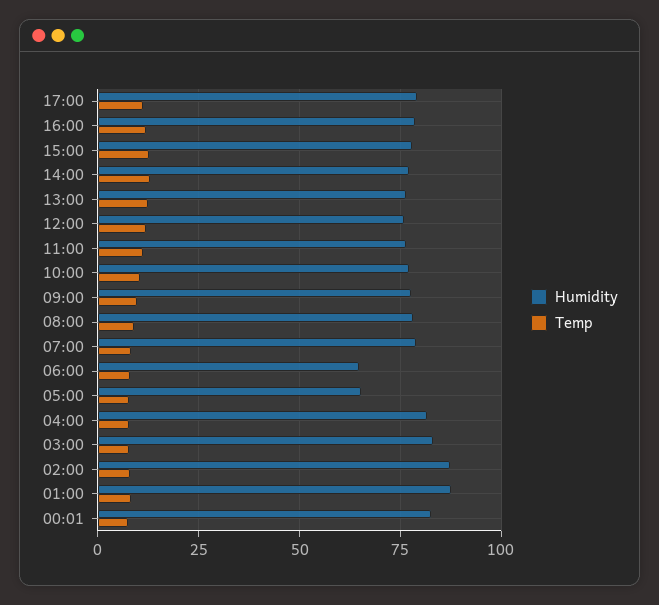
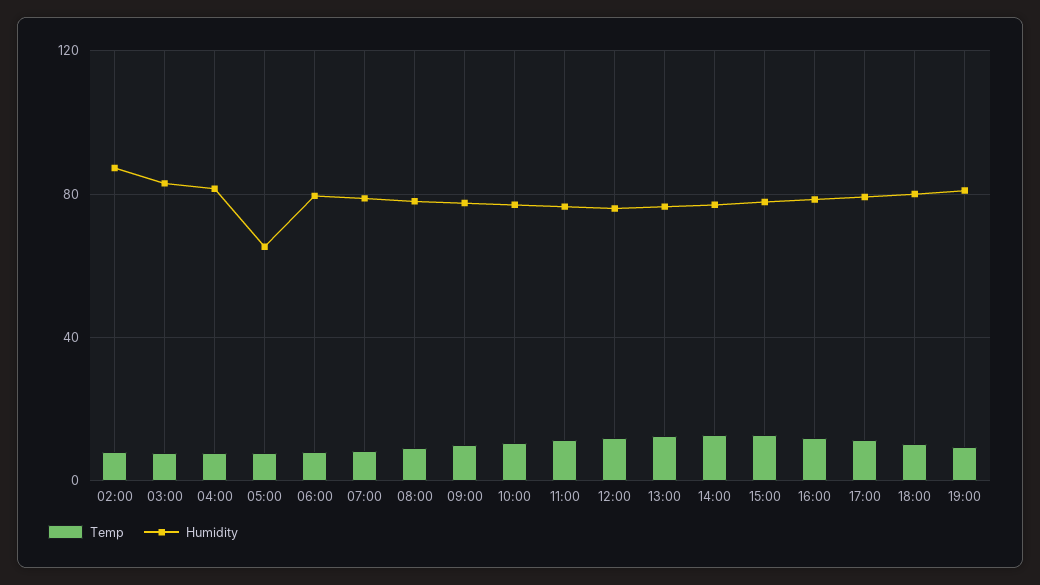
Humidity, 06:00: 65 -> 80
Humidity, 01:00: 87.5 -> none
Temp, 01:00: 7.5 -> none
Humidity, 00:01: 82.5 -> none
Temp, 00:01: 7.5 -> none
Temp, 18:00: none -> 10
Humidity, 18:00: none -> 80
Temp, 19:00: none -> 10
Humidity, 19:00: none -> 80

